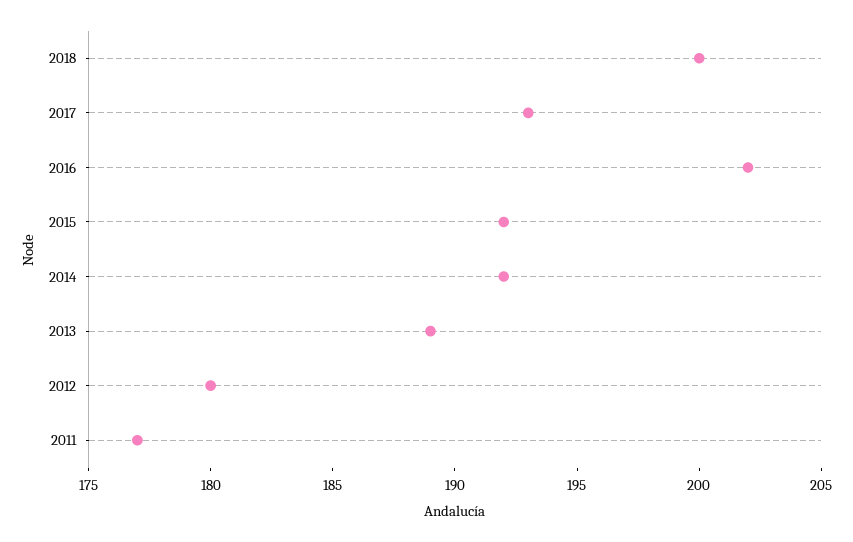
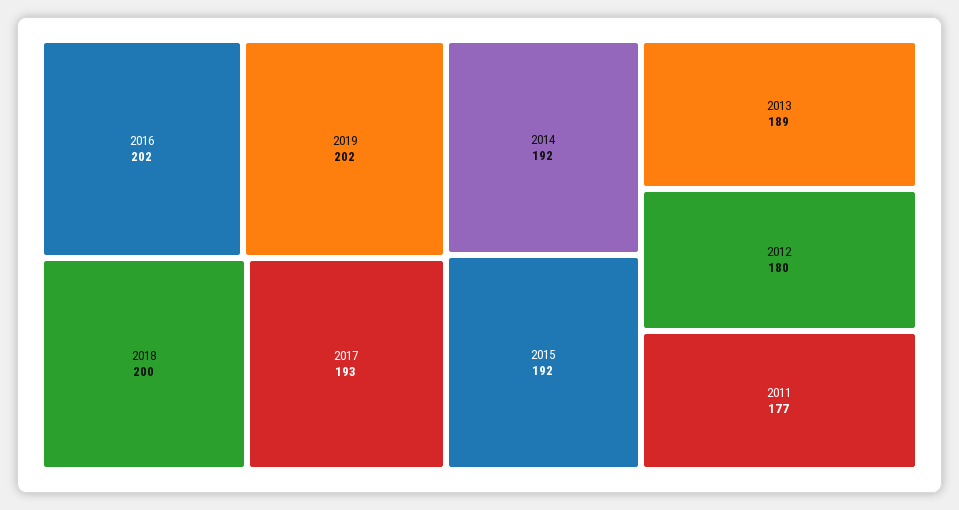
2019: none -> 202

